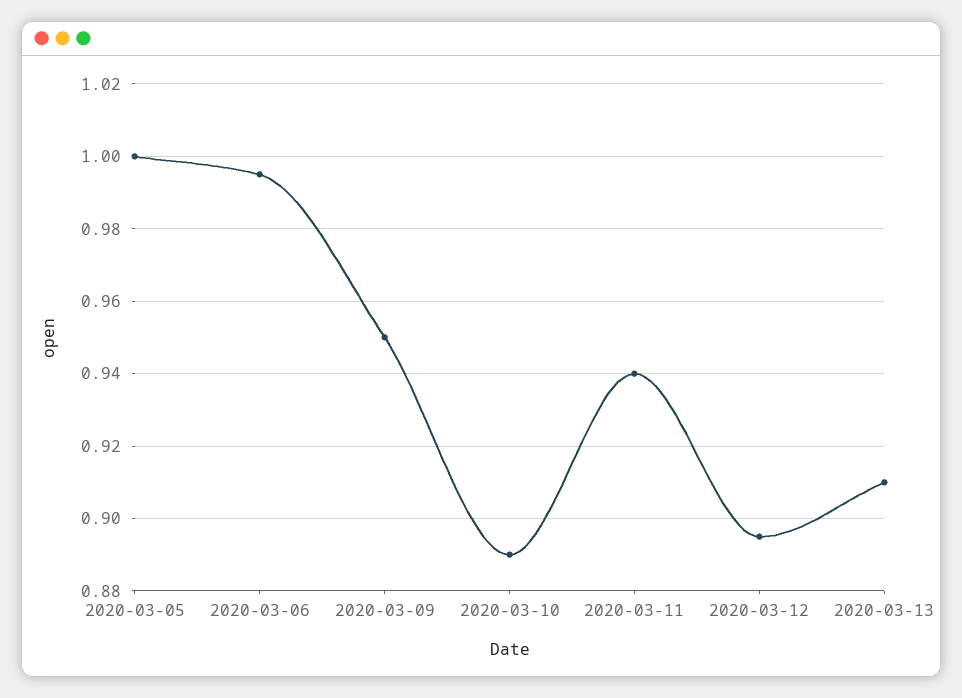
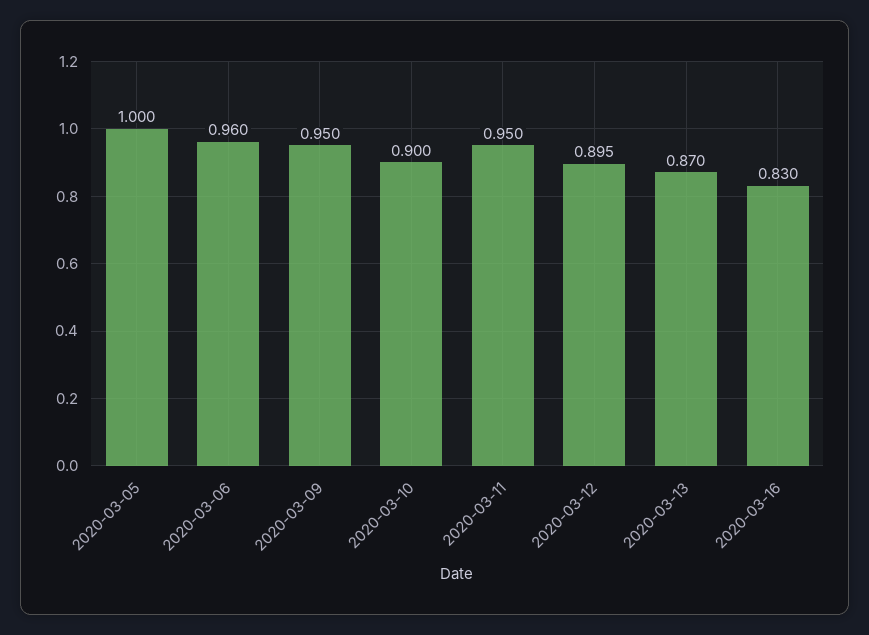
2020-03-06: 0.995 -> 0.96
2020-03-10: 0.89 -> 0.9
2020-03-11: 0.94 -> 0.95
2020-03-13: 0.91 -> 0.87
2020-03-16: none -> 0.83

